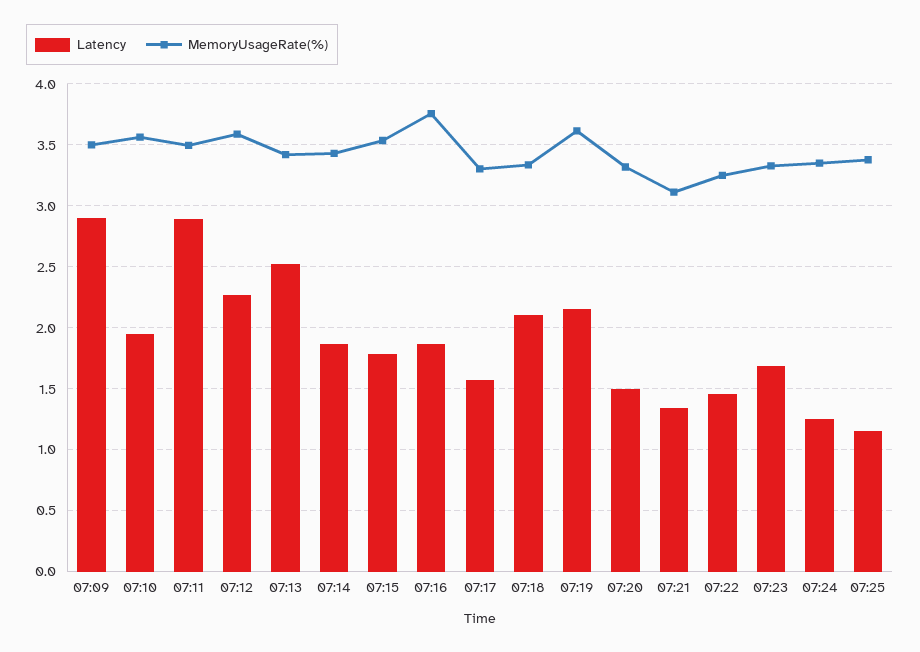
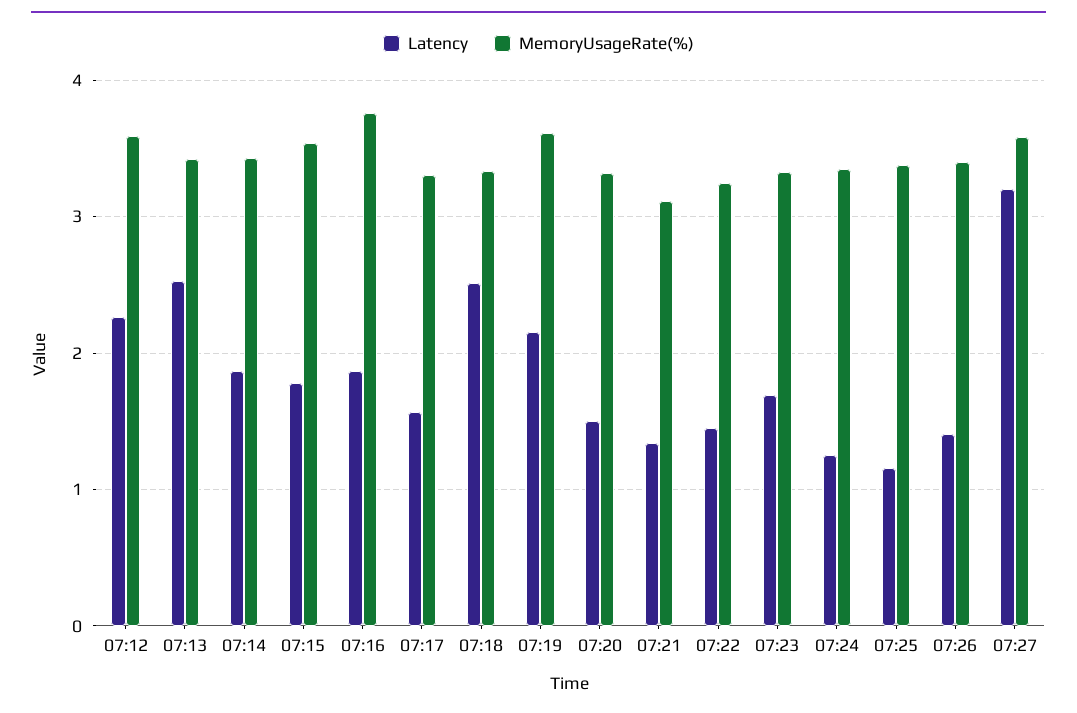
Latency, 07:09: 2.9 -> none
MemoryUsageRate(%), 07:09: 3.5 -> none
Latency, 07:10: 1.95 -> none
MemoryUsageRate(%), 07:10: 3.55 -> none
Latency, 07:11: 2.9 -> none
MemoryUsageRate(%), 07:11: 3.5 -> none
Latency, 07:18: 2.1 -> 2.5
Latency, 07:26: none -> 1.4
MemoryUsageRate(%), 07:26: none -> 3.4
Latency, 07:27: none -> 3.2
MemoryUsageRate(%), 07:27: none -> 3.6

